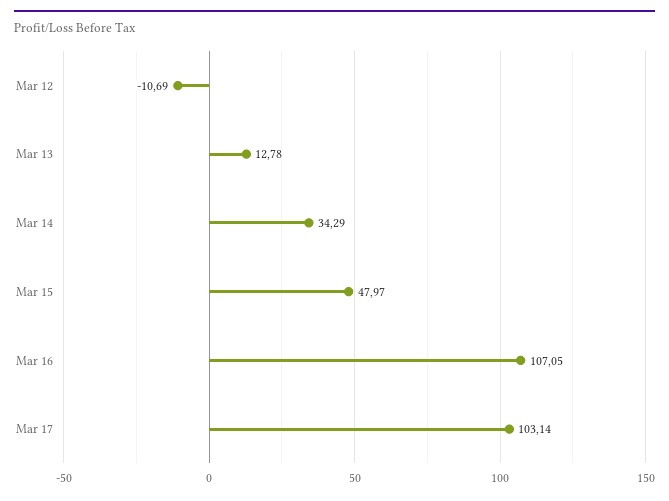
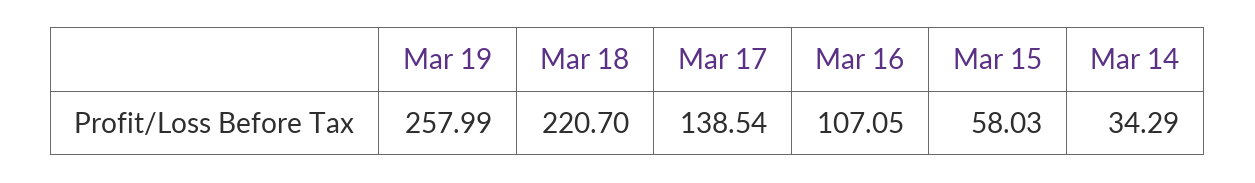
Mar 12: -10.69 -> none
Mar 13: 12.78 -> none
Mar 15: 47.97 -> 58.03
Mar 17: 103.14 -> 138.54
Mar 19: none -> 257.99
Mar 18: none -> 220.7

